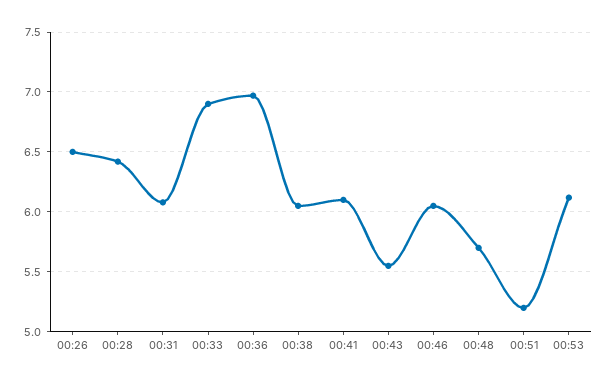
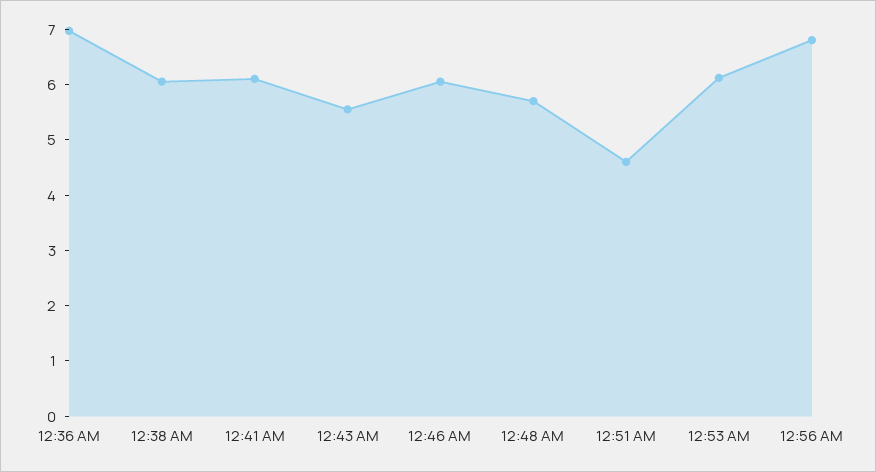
00:26: 6.5 -> none
00:28: 6.4 -> none
00:31: 6.1 -> none
00:33: 6.9 -> none
00:51: 5.2 -> 4.6
12:56 AM: none -> 6.8

